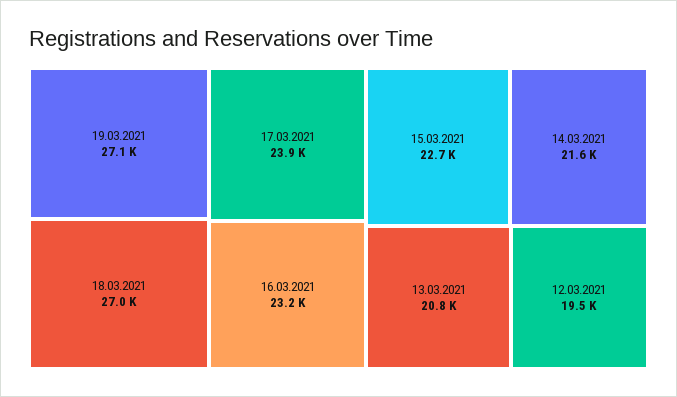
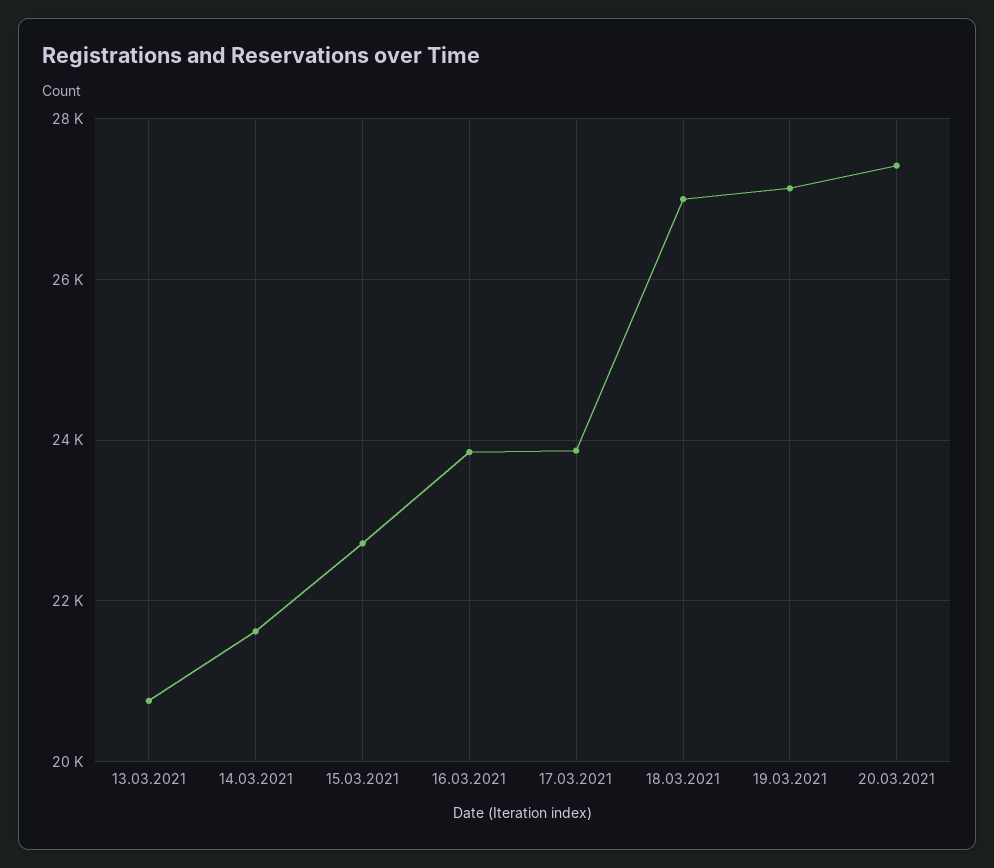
16.03.2021: 23200 -> 23800
12.03.2021: 19500 -> none
20.03.2021: none -> 27400

